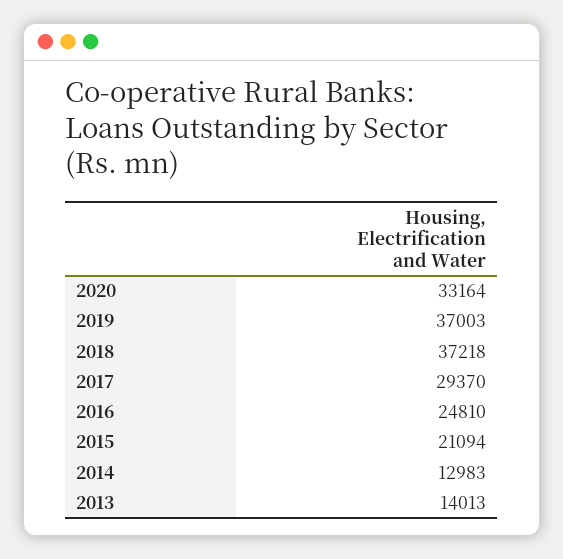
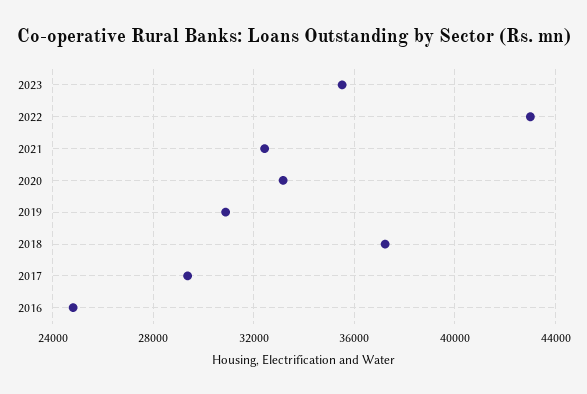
2019: 37003 -> 31000
2015: 21094 -> none
2014: 12983 -> none
2013: 14013 -> none
2023: none -> 35500
2022: none -> 43000
2021: none -> 32500

